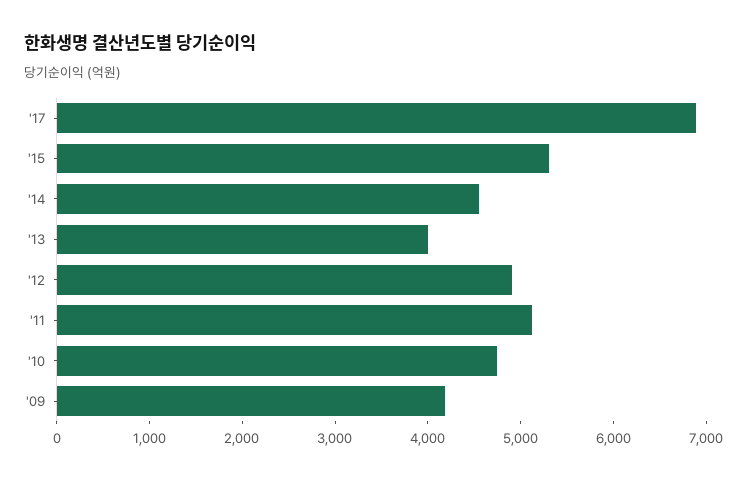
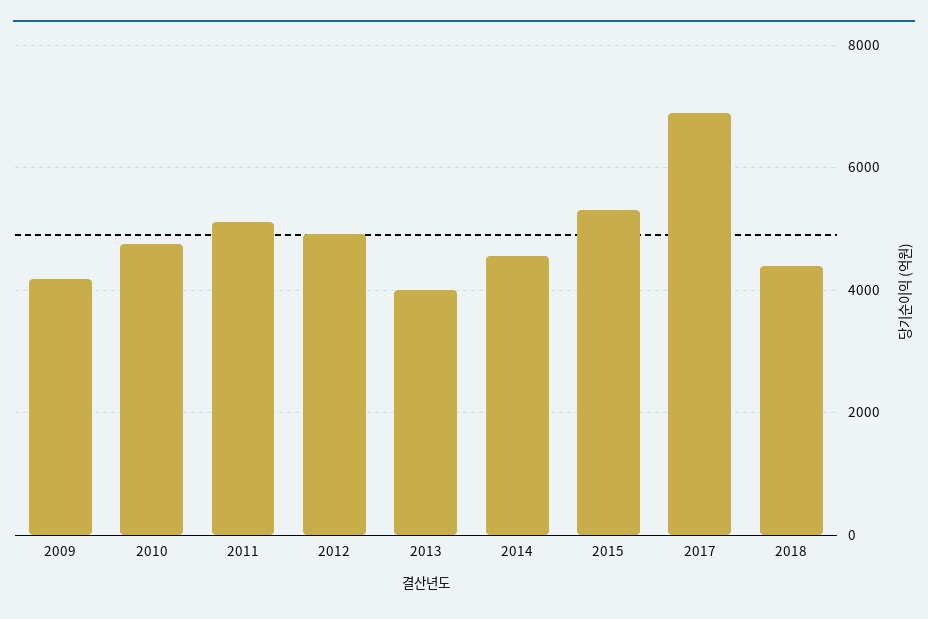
2018: none -> 4400

